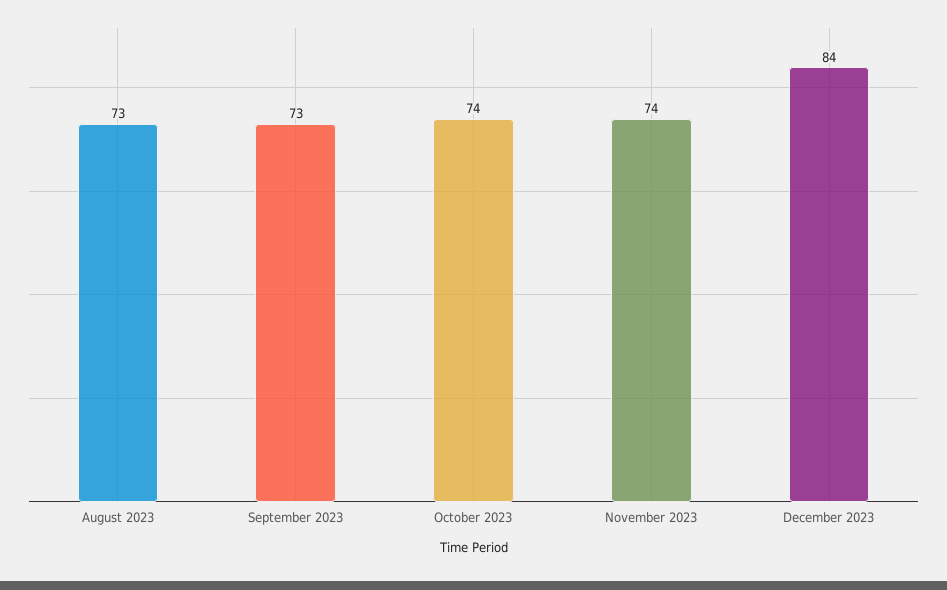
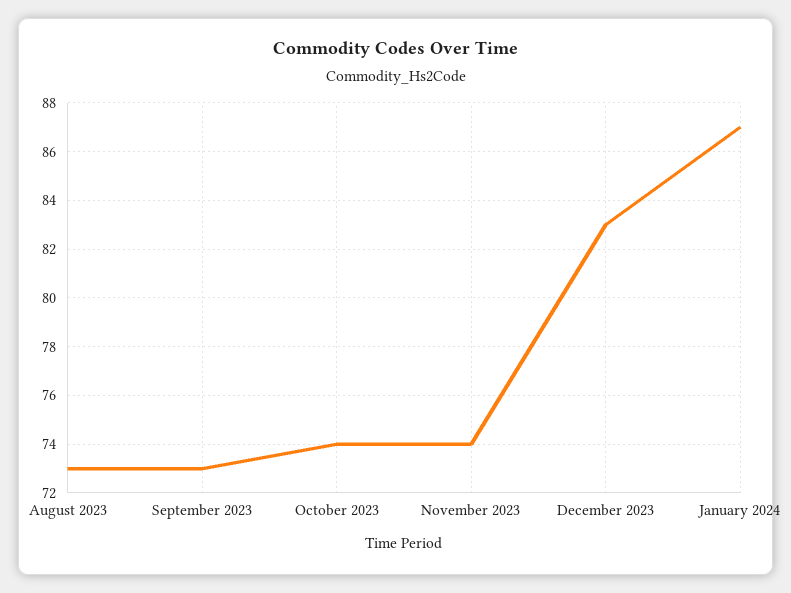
December 2023: 84 -> 83
January 2024: none -> 87

